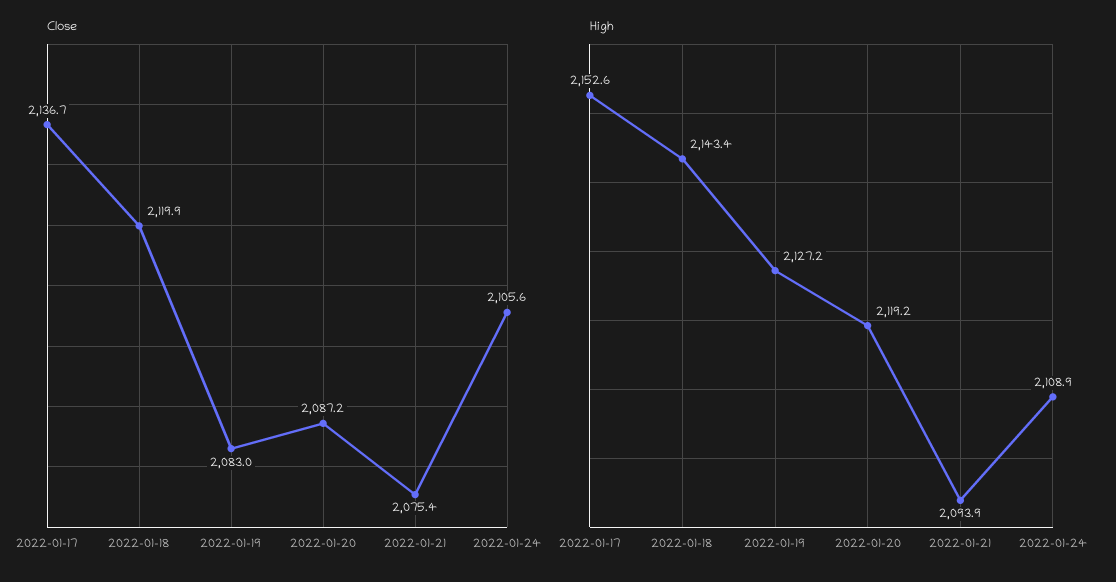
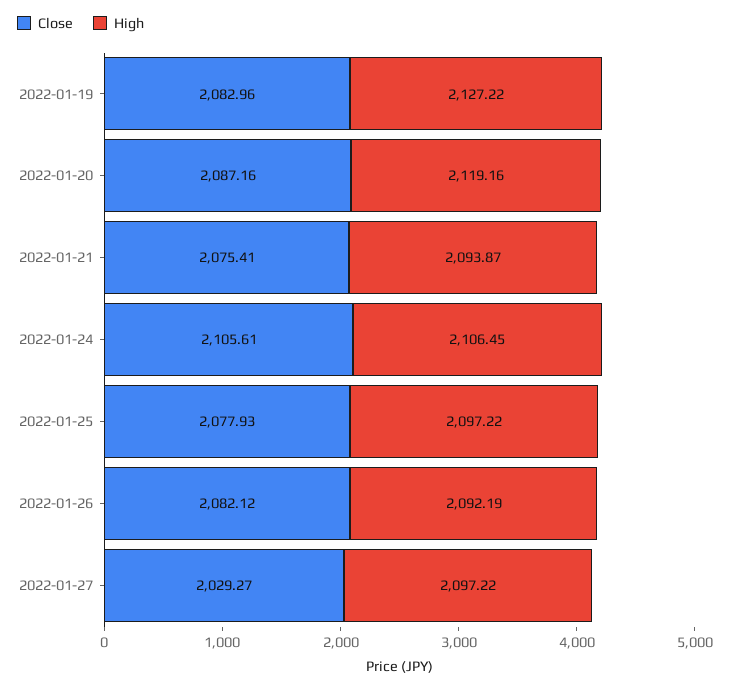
Close, 2022-01-17: 2136.7 -> none
Close, 2022-01-18: 2119.9 -> none
High, 2022-01-17: 2152.6 -> none
High, 2022-01-18: 2143.4 -> none
High, 2022-01-24: 2108.9 -> 2106.45
Close, 2022-01-25: none -> 2077.93
High, 2022-01-25: none -> 2097.22
Close, 2022-01-26: none -> 2082.12
High, 2022-01-26: none -> 2092.19
Close, 2022-01-27: none -> 2029.27
High, 2022-01-27: none -> 2097.22

